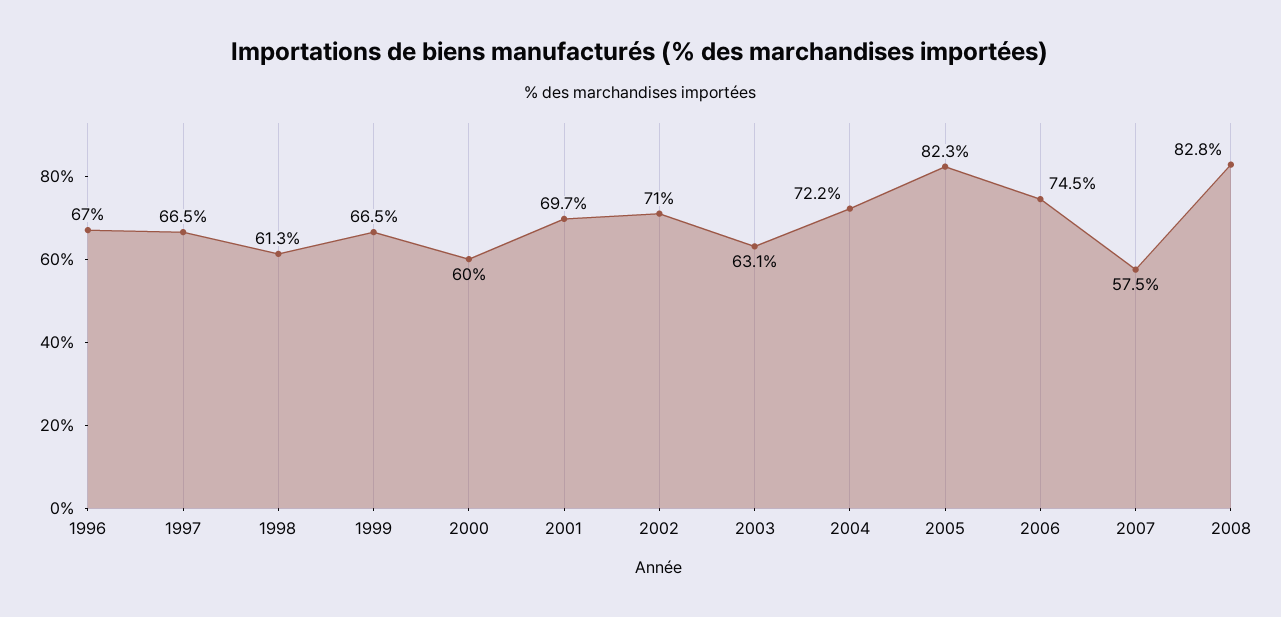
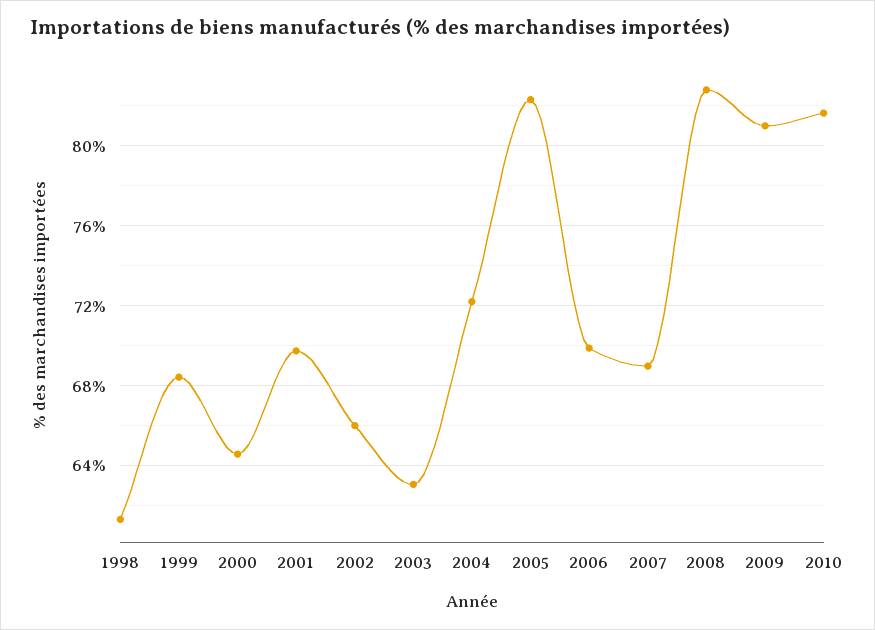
1996: 67 -> none
1997: 66.5 -> none
1999: 66.5 -> 68.5
2000: 60 -> 64.5
2002: 71 -> 66
2006: 74.5 -> 70
2007: 57.5 -> 69
2009: none -> 81
2010: none -> 81.5

